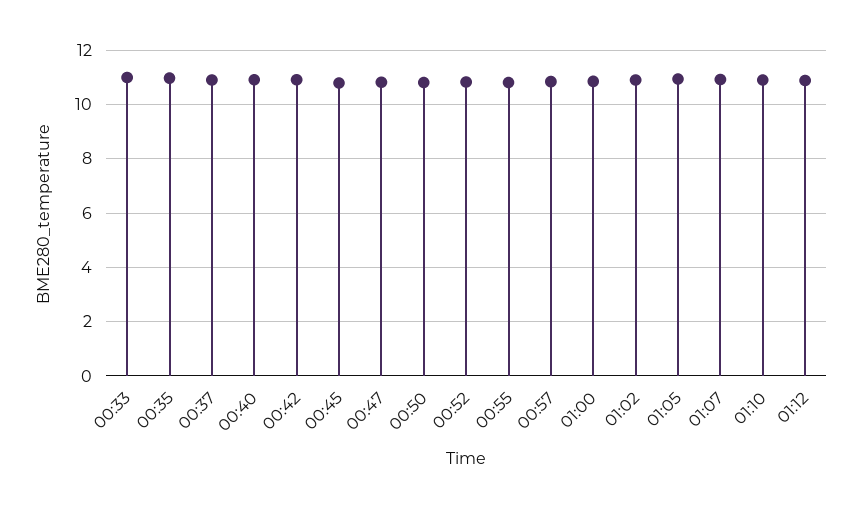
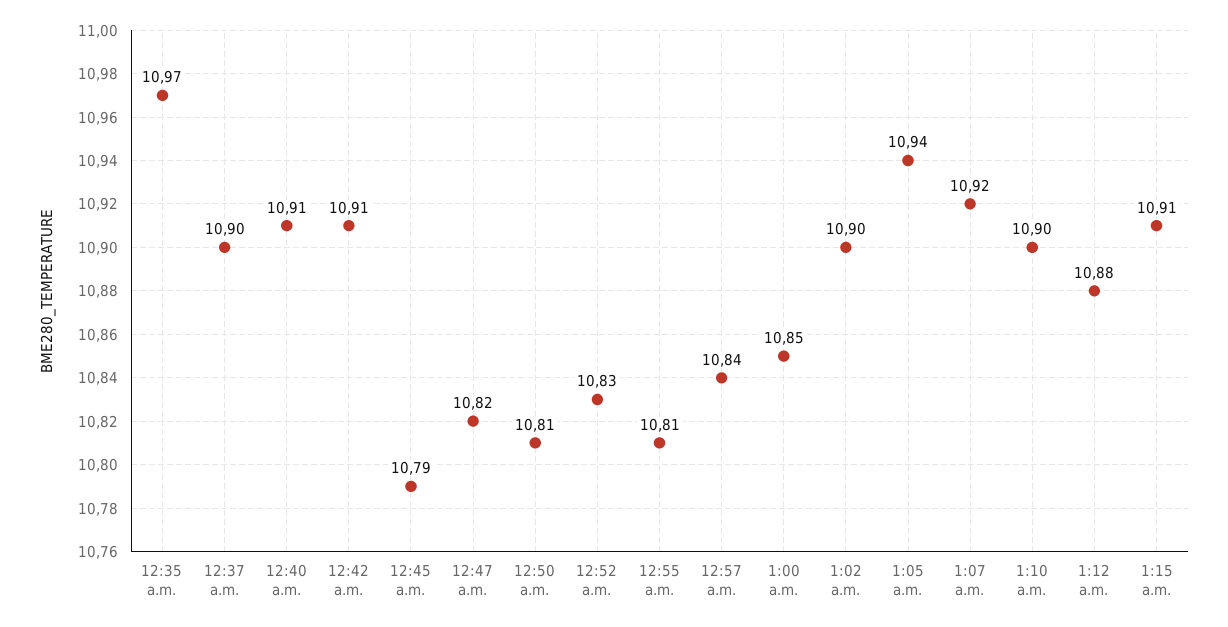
00:33: 11 -> none
1:15 a.m.: none -> 10.91

